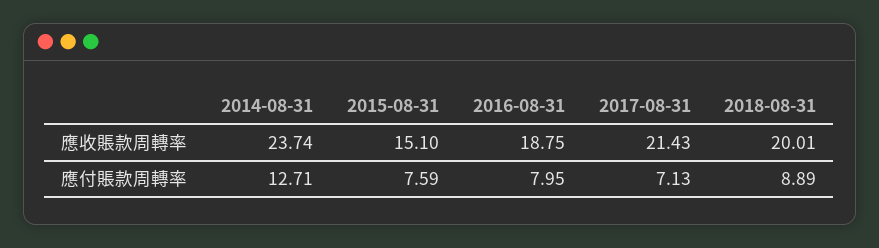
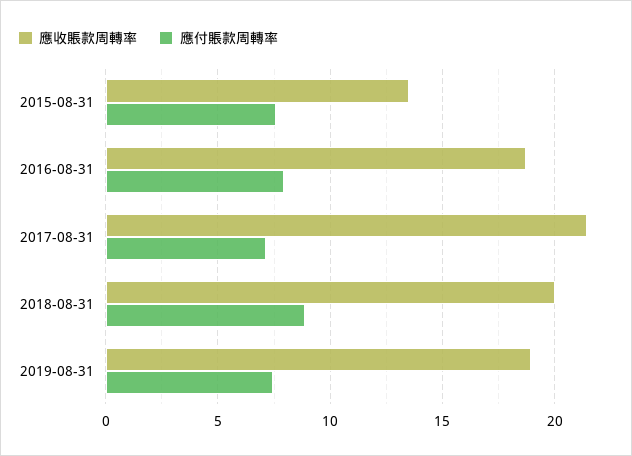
應收賬款周轉率, 2014-08-31: 23.74 -> none
應收賬款周轉率, 2015-08-31: 15.1 -> 13.5
應付賬款周轉率, 2014-08-31: 12.71 -> none
應收賬款周轉率, 2019-08-31: none -> 19
應付賬款周轉率, 2019-08-31: none -> 7.5

